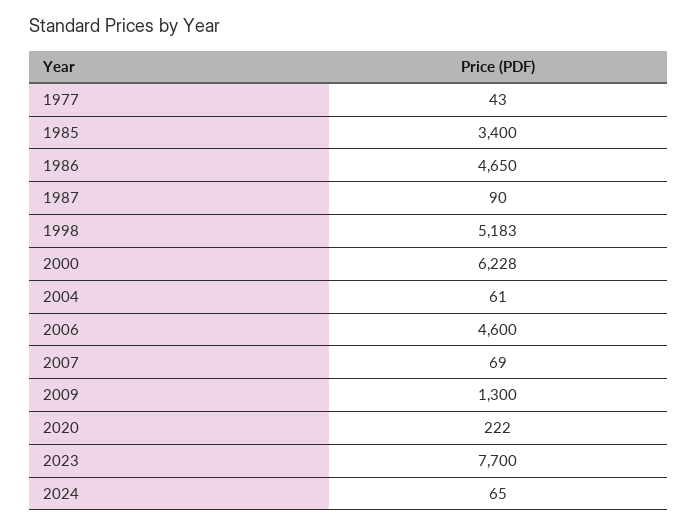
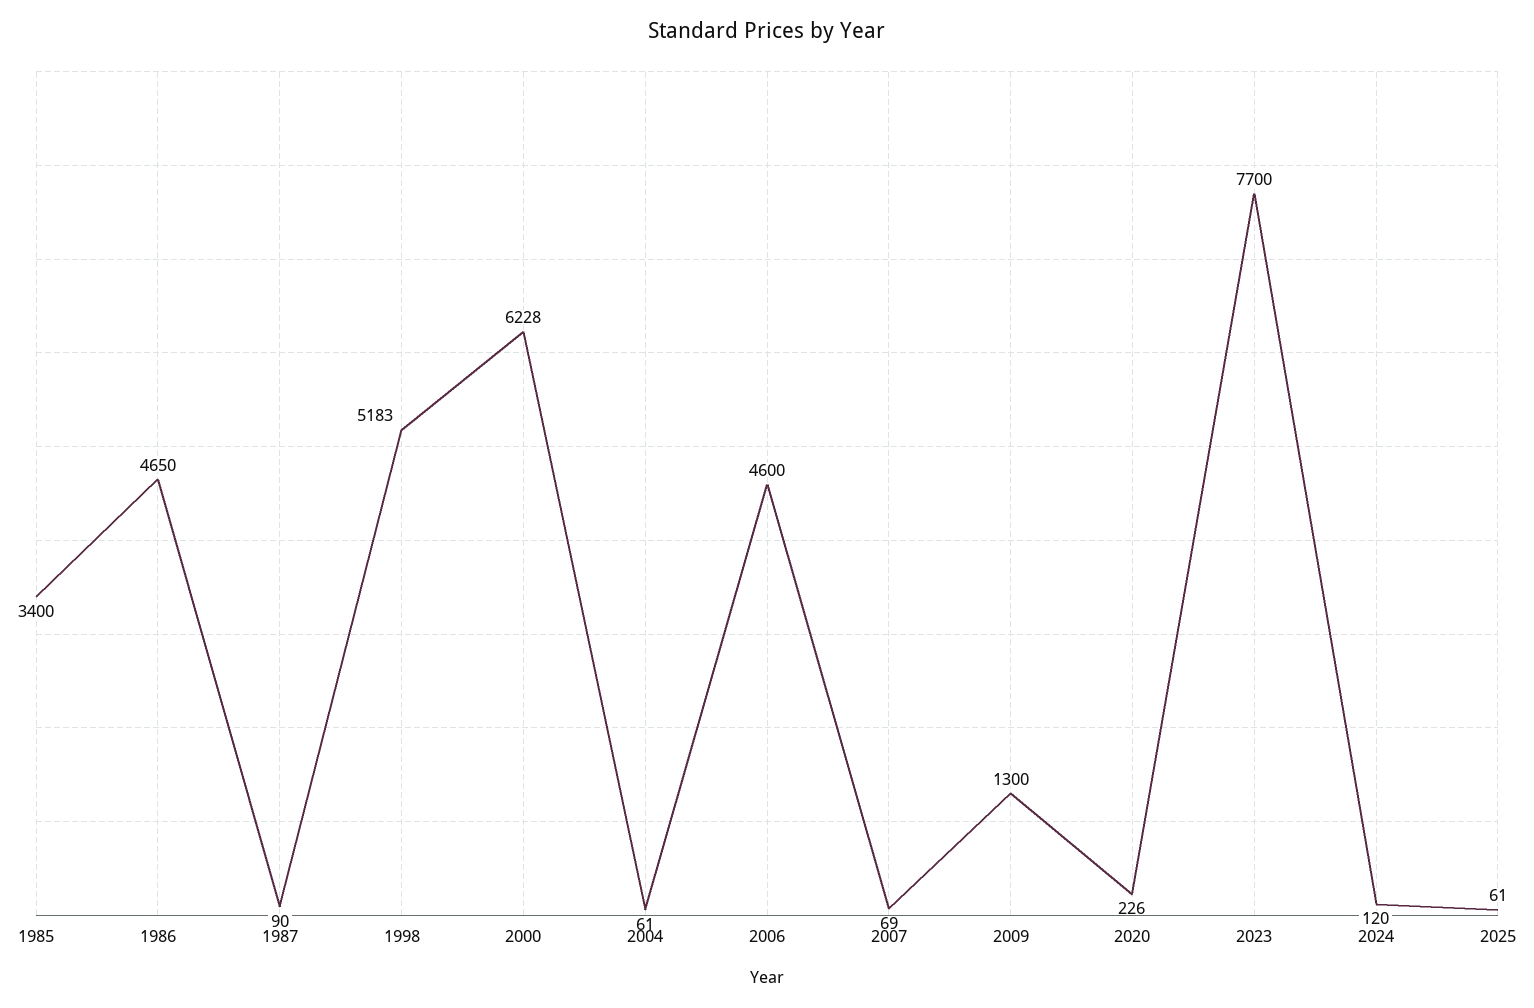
1977: 43 -> none
2020: 222 -> 226
2024: 65 -> 120
2025: none -> 61

